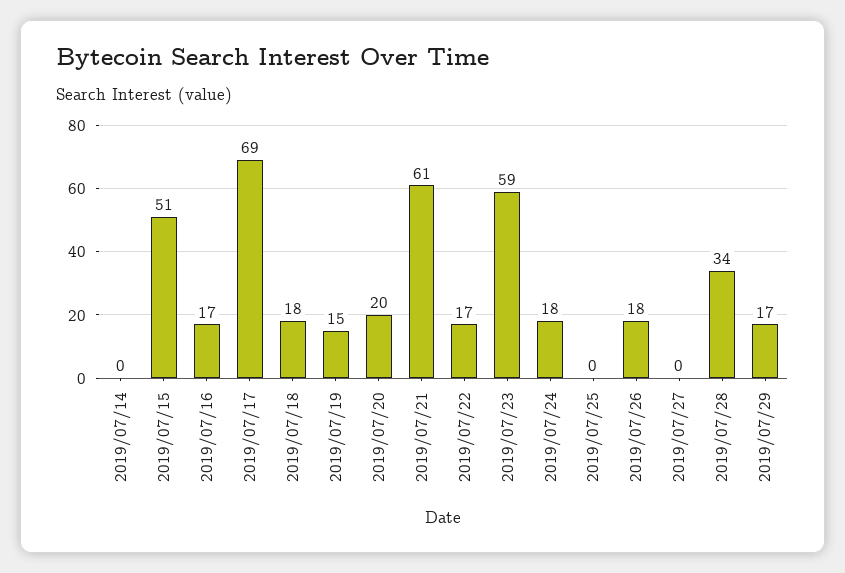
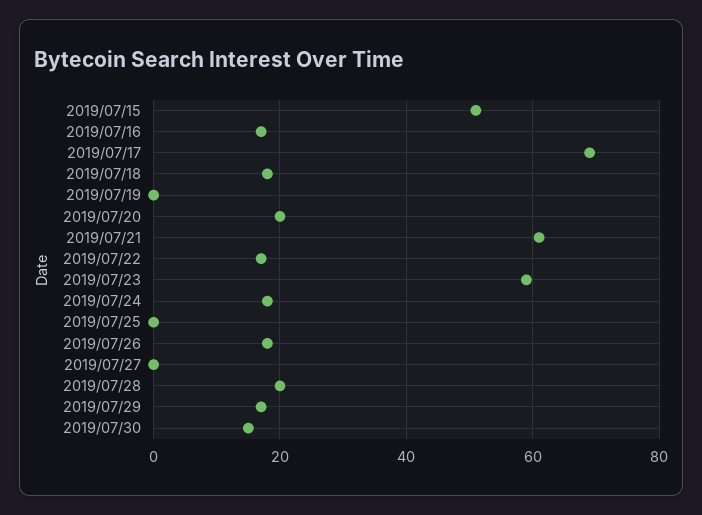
2019/07/14: 0 -> none
2019/07/19: 15 -> 0
2019/07/28: 34 -> 20
2019/07/30: none -> 15

